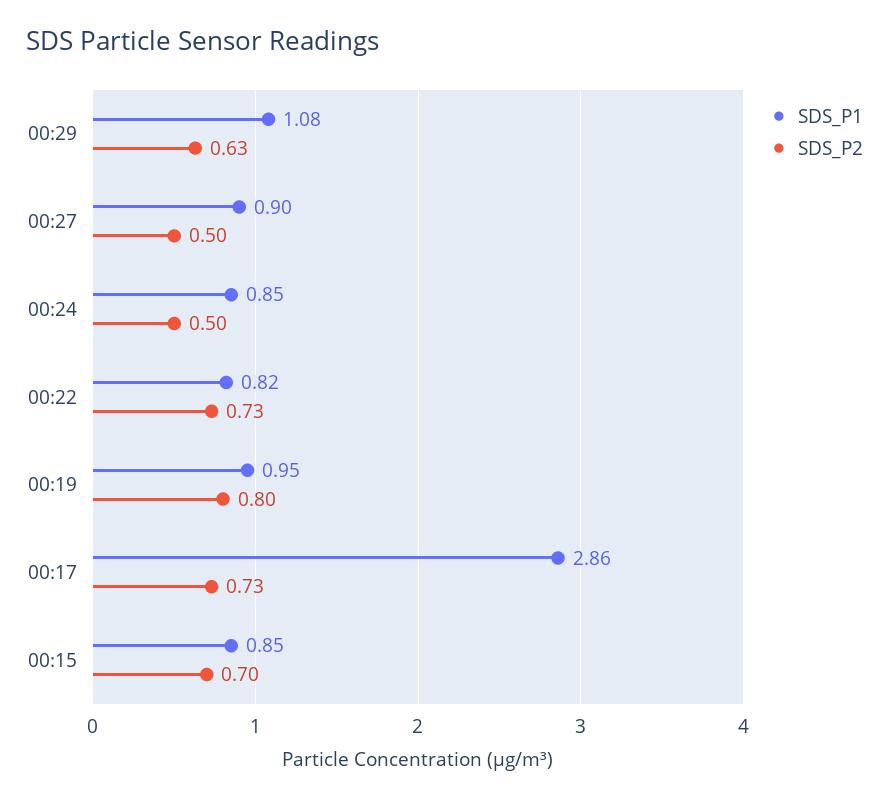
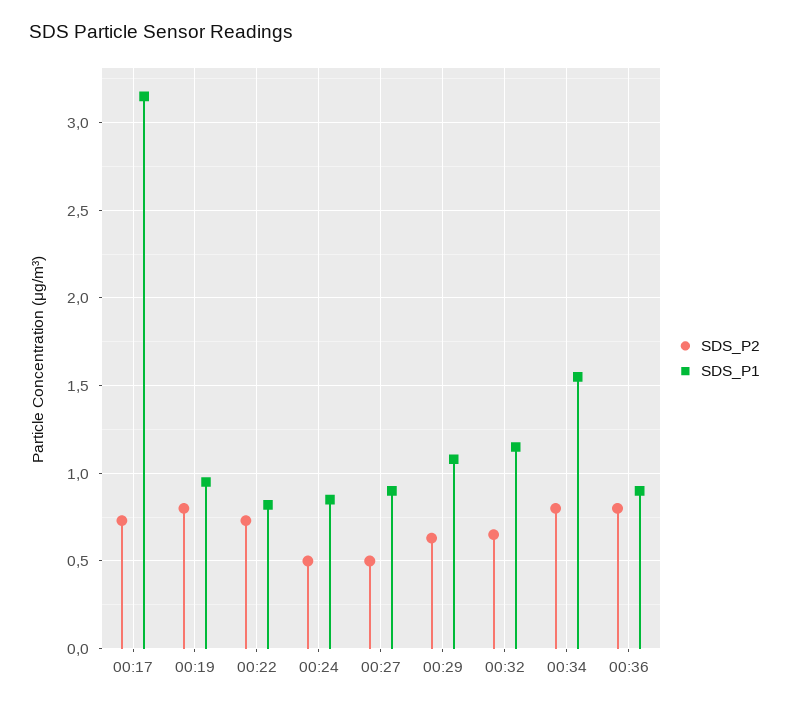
SDS_P1, 00:17: 2.86 -> 3.15
SDS_P1, 00:15: 0.85 -> none
SDS_P2, 00:15: 0.7 -> none
SDS_P2, 00:32: none -> 0.65
SDS_P1, 00:32: none -> 1.15
SDS_P2, 00:34: none -> 0.8
SDS_P1, 00:34: none -> 1.55
SDS_P2, 00:36: none -> 0.8
SDS_P1, 00:36: none -> 0.9

